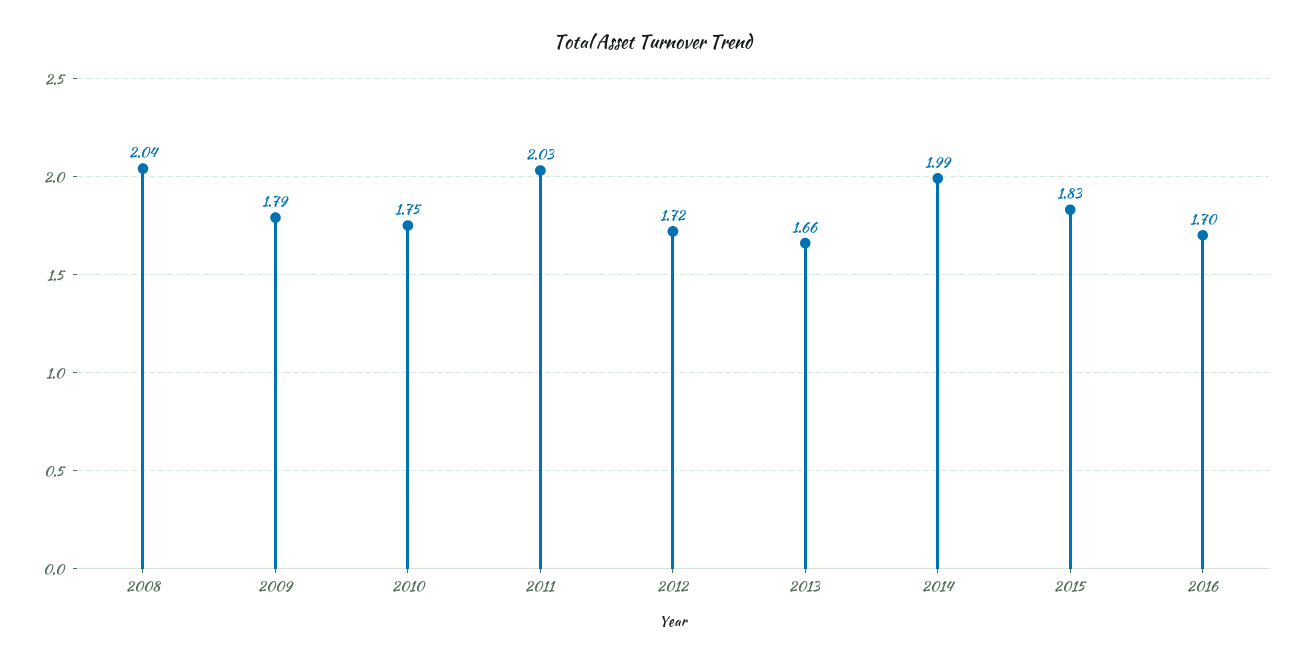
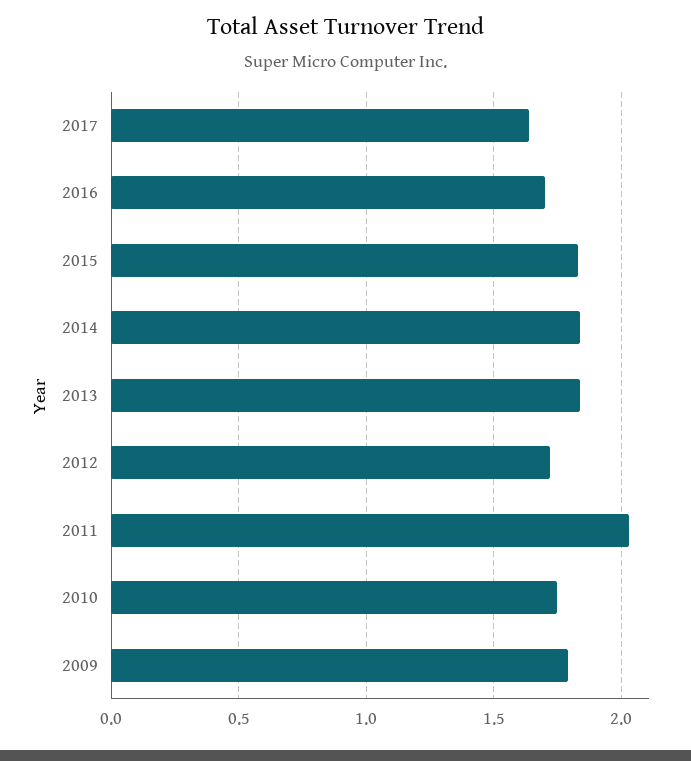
2008: 2.04 -> none
2013: 1.66 -> 1.85
2014: 1.99 -> 1.85
2017: none -> 1.65

